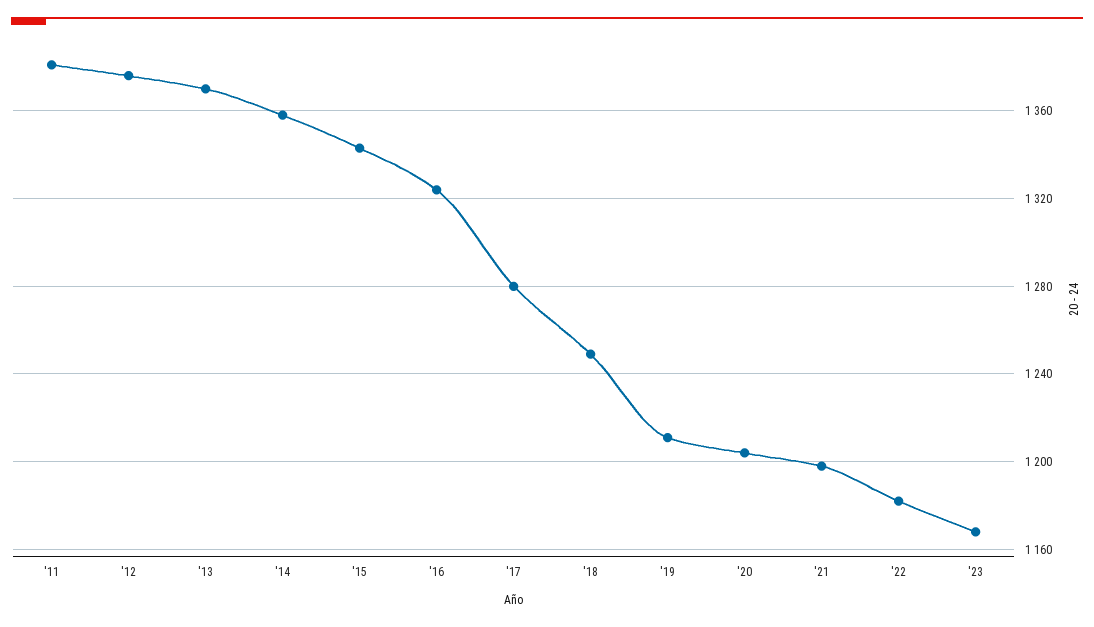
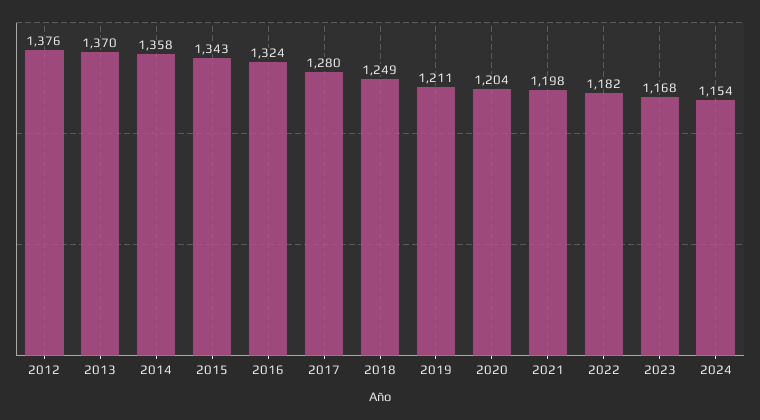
'11: 1380 -> none
2024: none -> 1154

